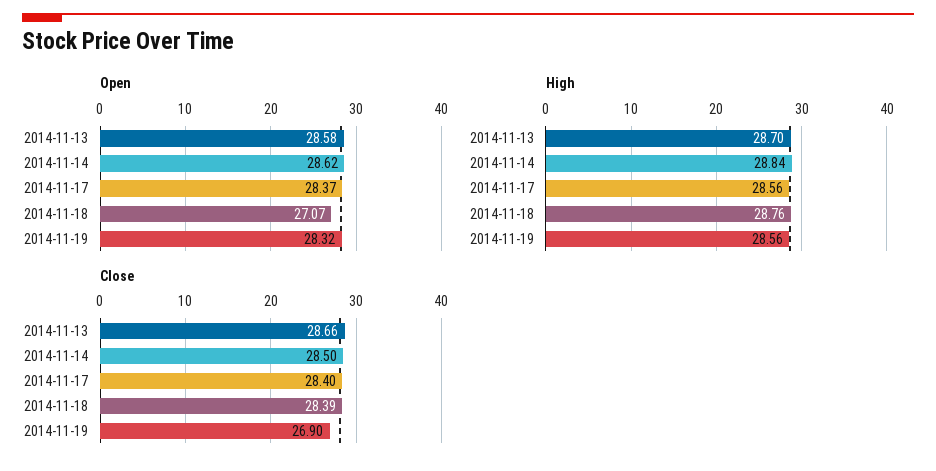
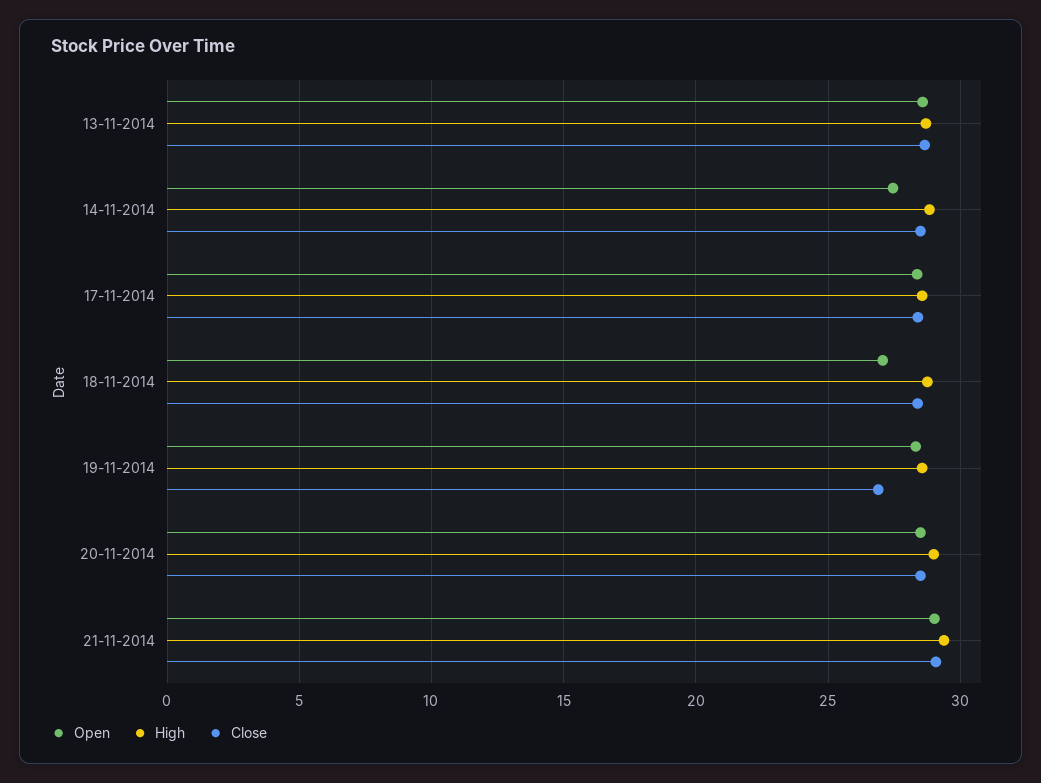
Open, 2014-11-14: 28.62 -> 27.5
Open, 20-11-2014: none -> 28.5
High, 20-11-2014: none -> 29
Close, 20-11-2014: none -> 28.5
Open, 21-11-2014: none -> 29
High, 21-11-2014: none -> 29.5
Close, 21-11-2014: none -> 29

